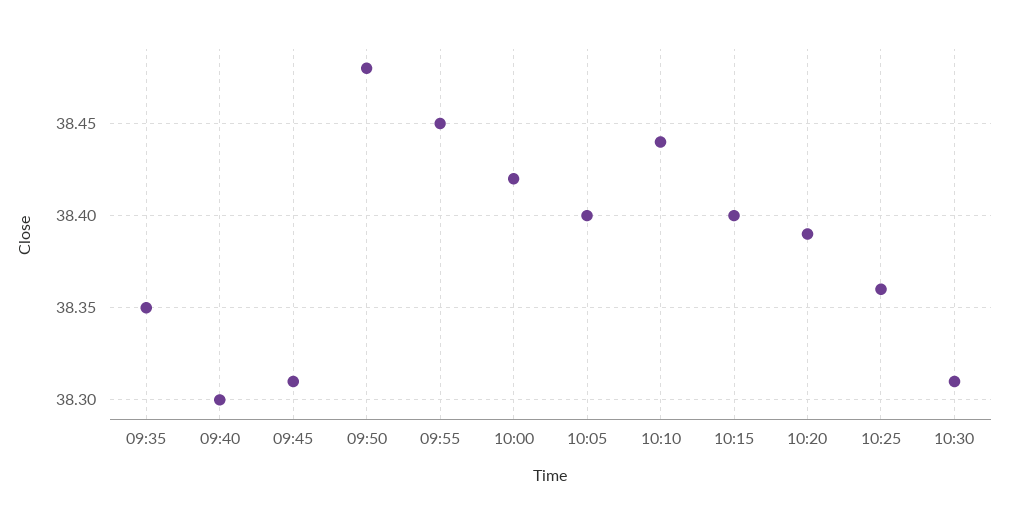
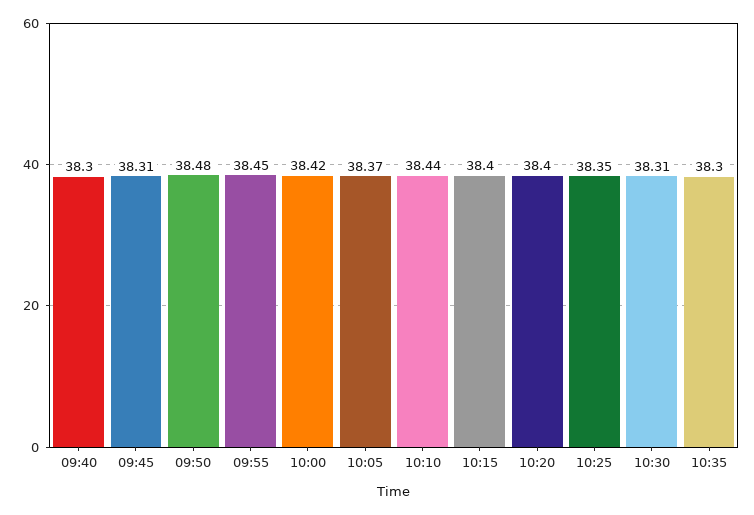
09:35: 38.35 -> none
10:05: 38.4 -> 38.37
10:20: 38.39 -> 38.4
10:25: 38.36 -> 38.35
10:35: none -> 38.3

